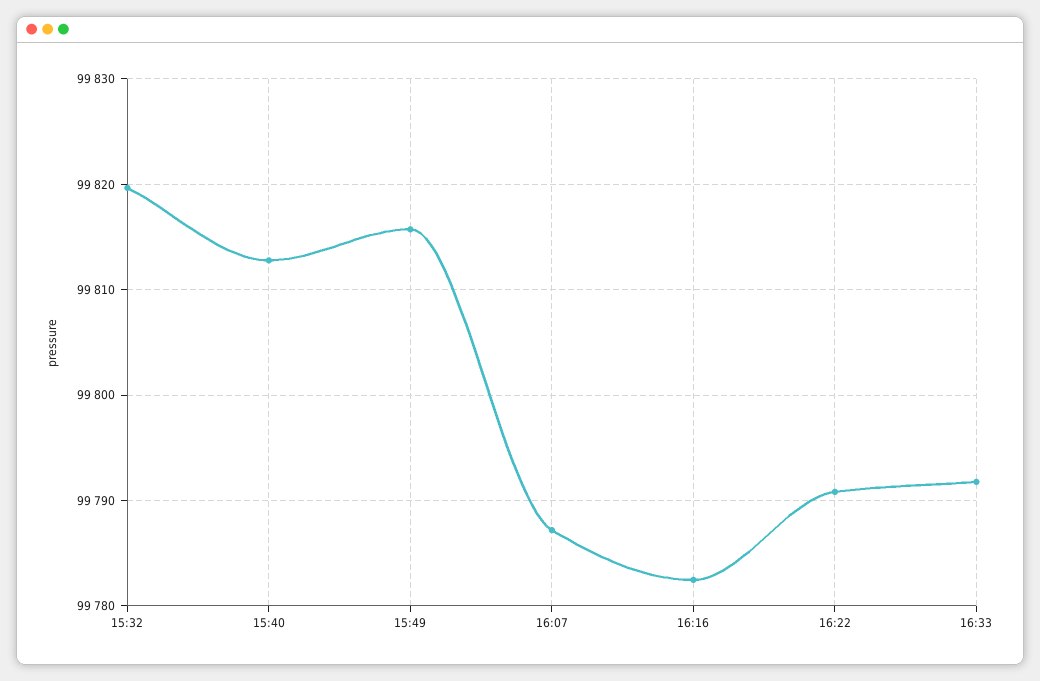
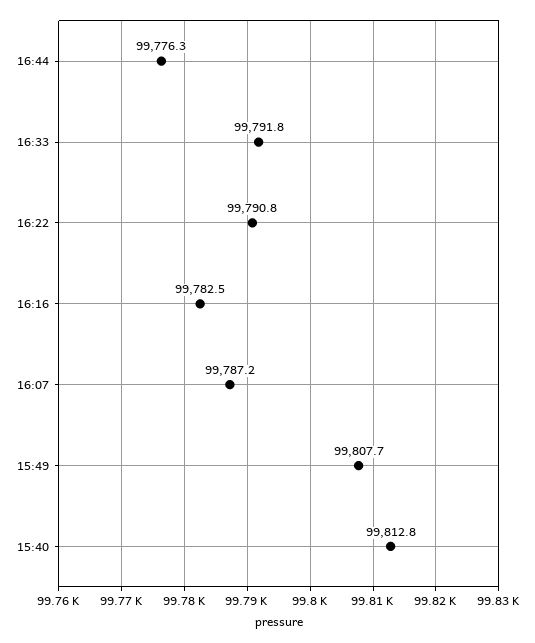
15:32: 99820 -> none
15:49: 99816 -> 99807.7
16:44: none -> 99776.3

